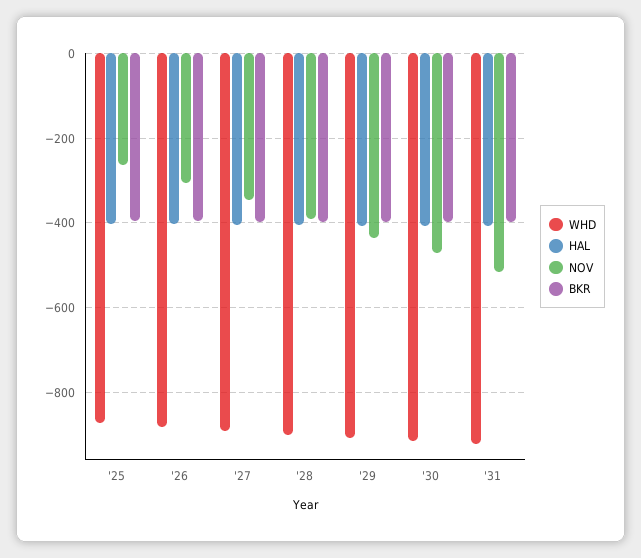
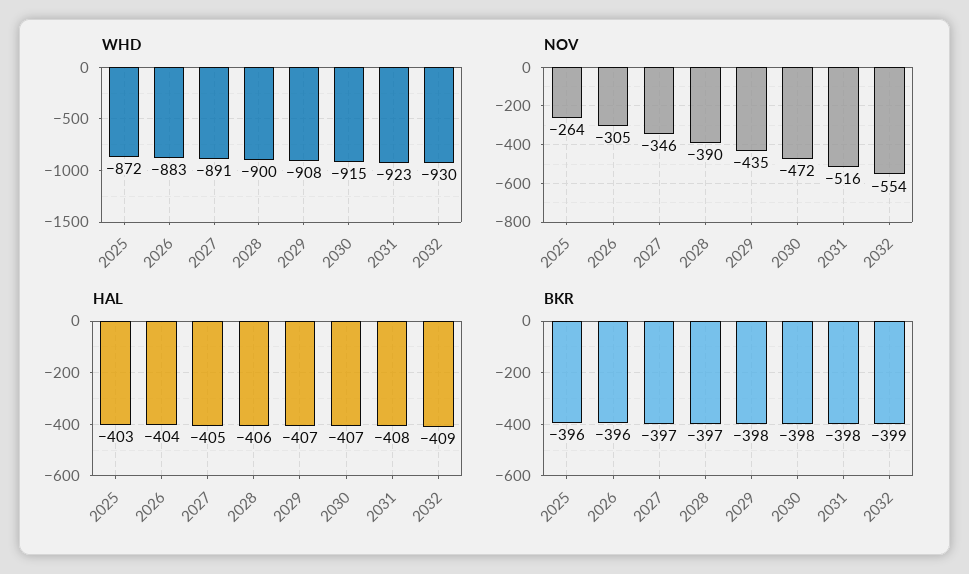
WHD, 2032: none -> -930
NOV, 2032: none -> -554
HAL, 2032: none -> -409
BKR, 2032: none -> -399

